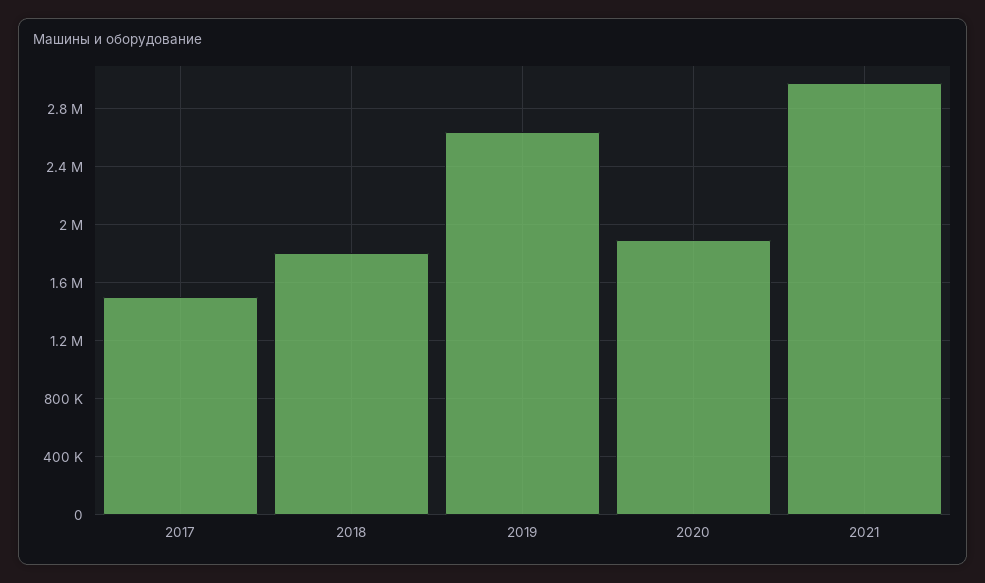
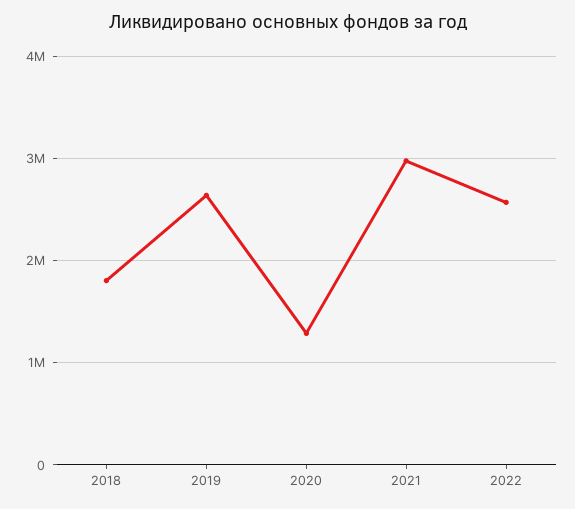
2017: 1500000 -> none
2020: 1900000 -> 1300000
2022: none -> 2600000

